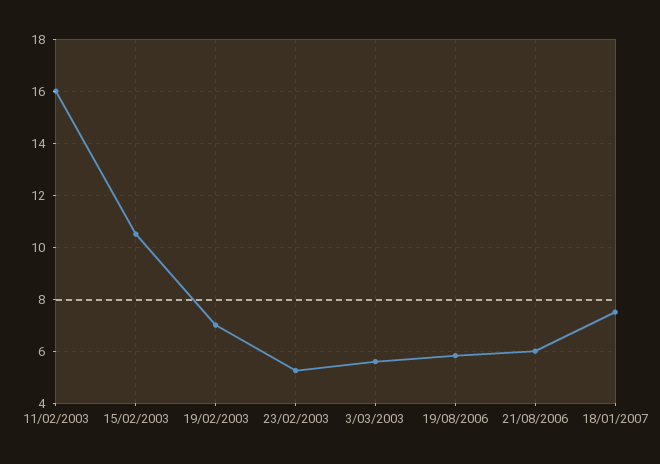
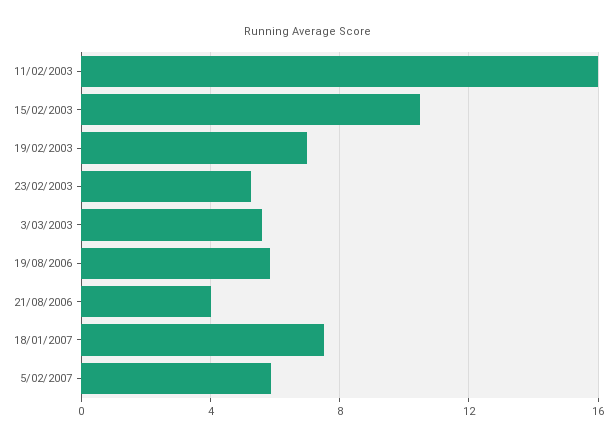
21/08/2006: 6 -> 4
5/02/2007: none -> 6

